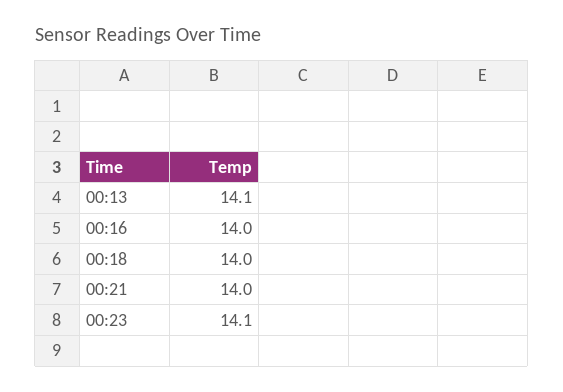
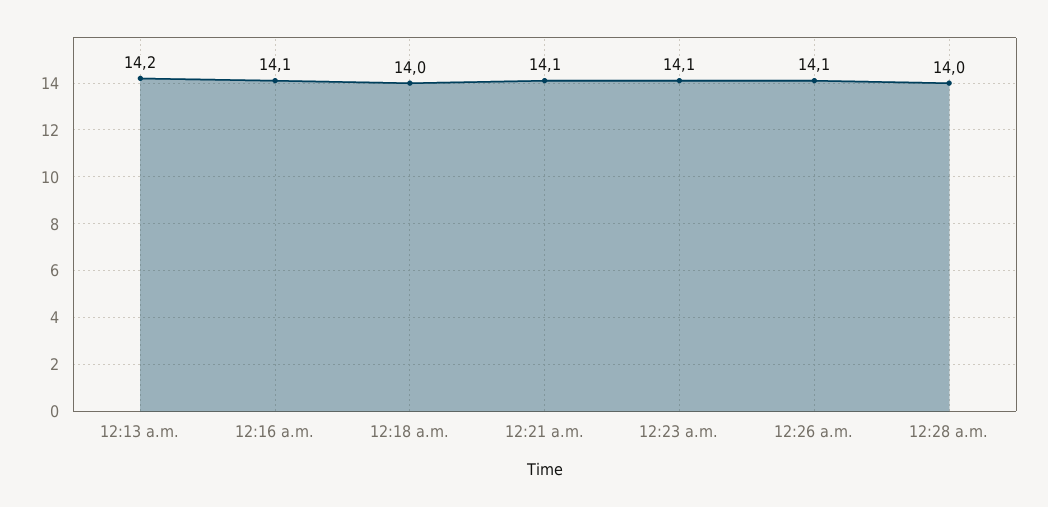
00:13: 14.1 -> 14.2
00:16: 14 -> 14.1
00:21: 14 -> 14.1
12:26 a.m.: none -> 14.1
12:28 a.m.: none -> 14

